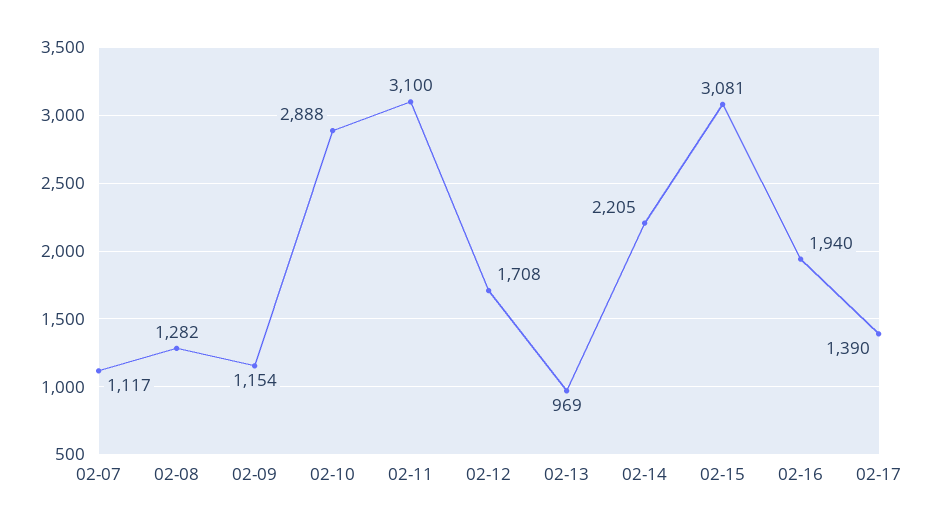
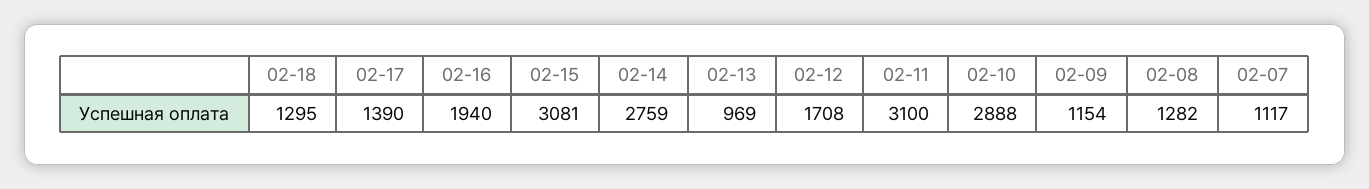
02-14: 2205 -> 2759
02-18: none -> 1295

